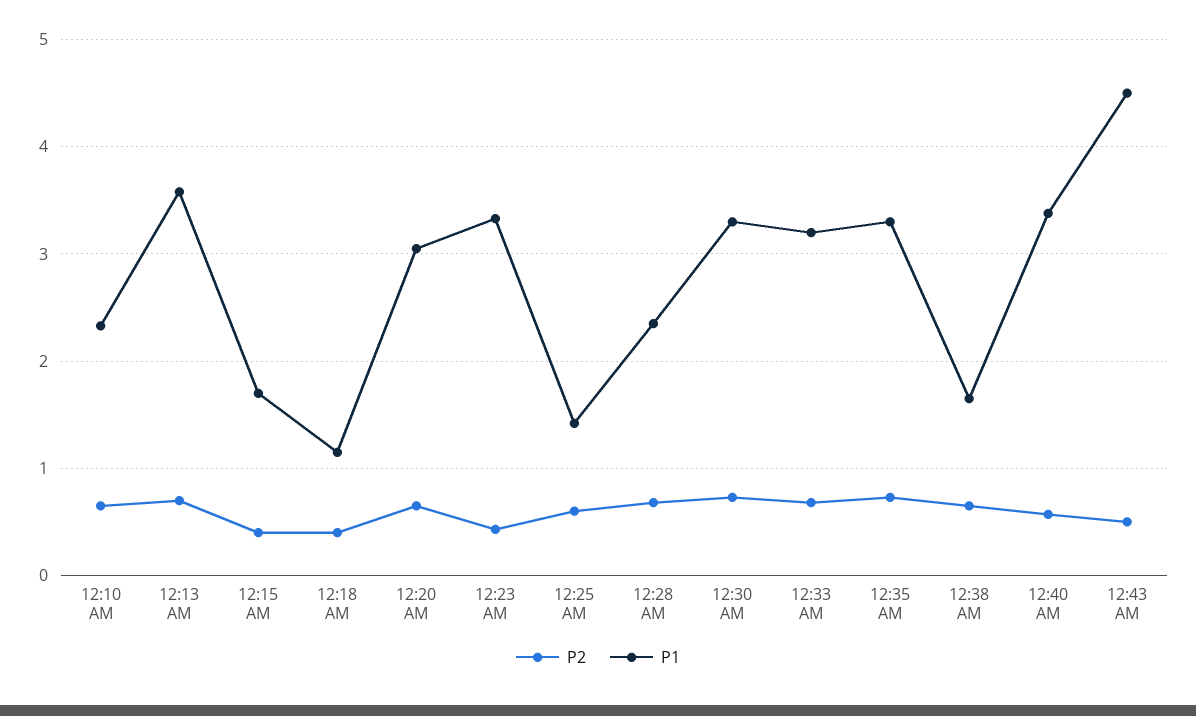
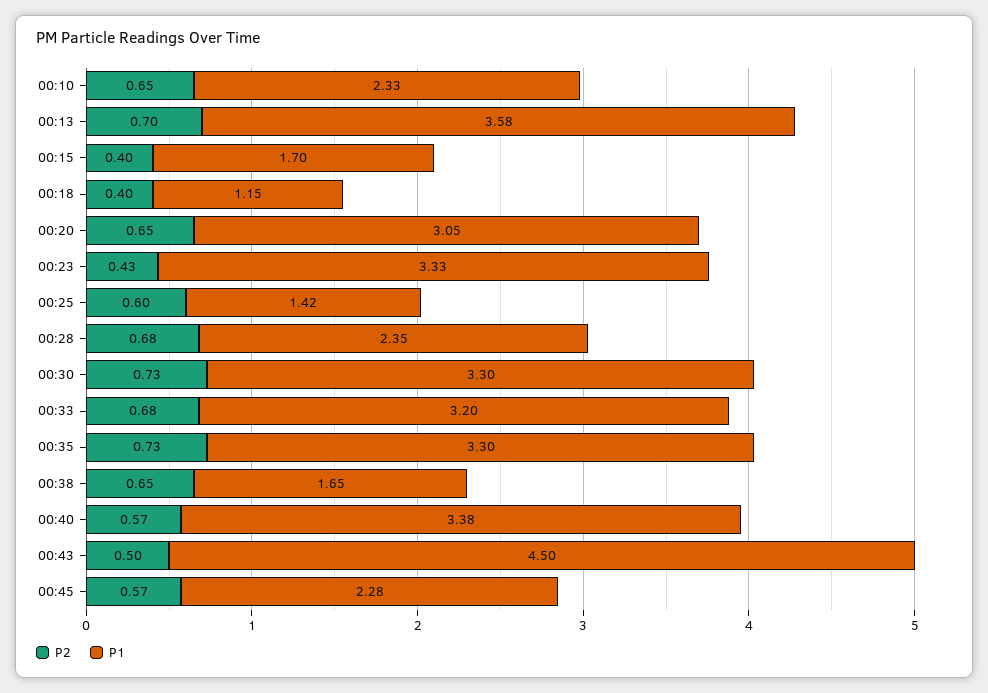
P2, 00:45: none -> 0.57
P1, 00:45: none -> 2.28

